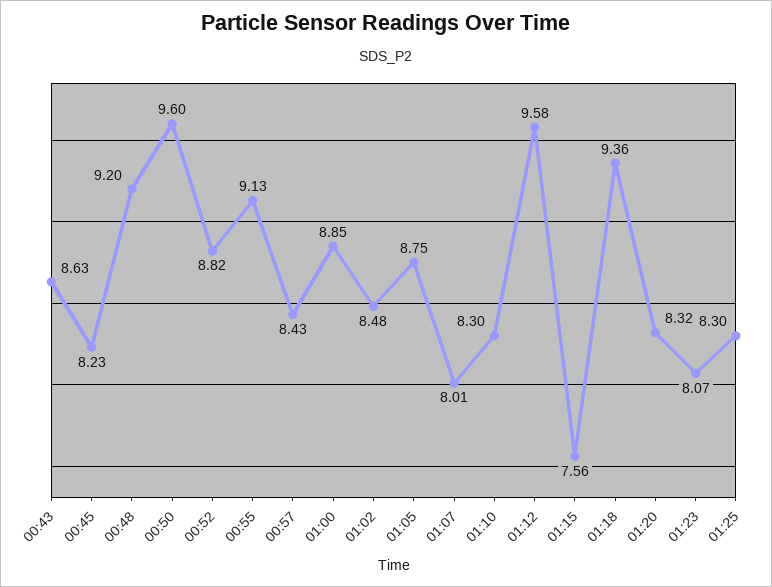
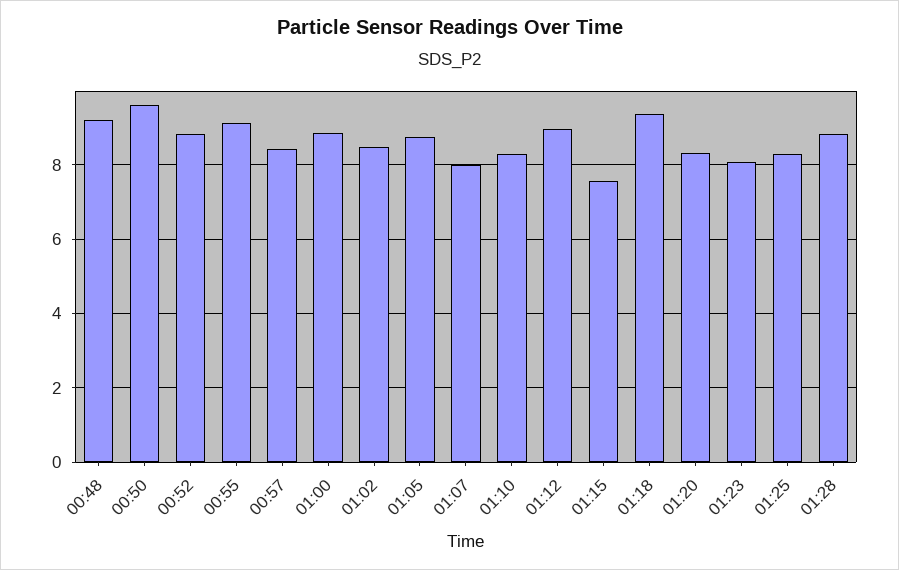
00:43: 8.63 -> none
00:45: 8.23 -> none
01:12: 9.58 -> 9
01:28: none -> 8.8

